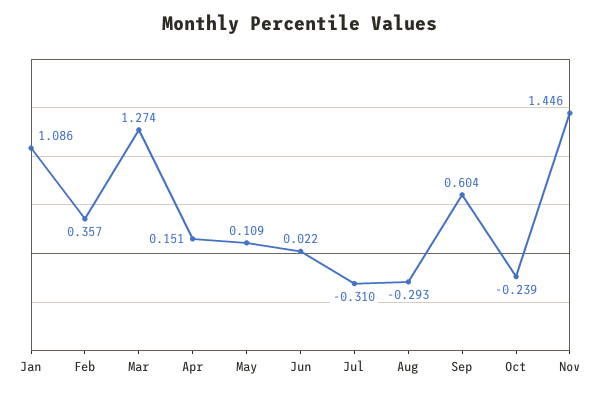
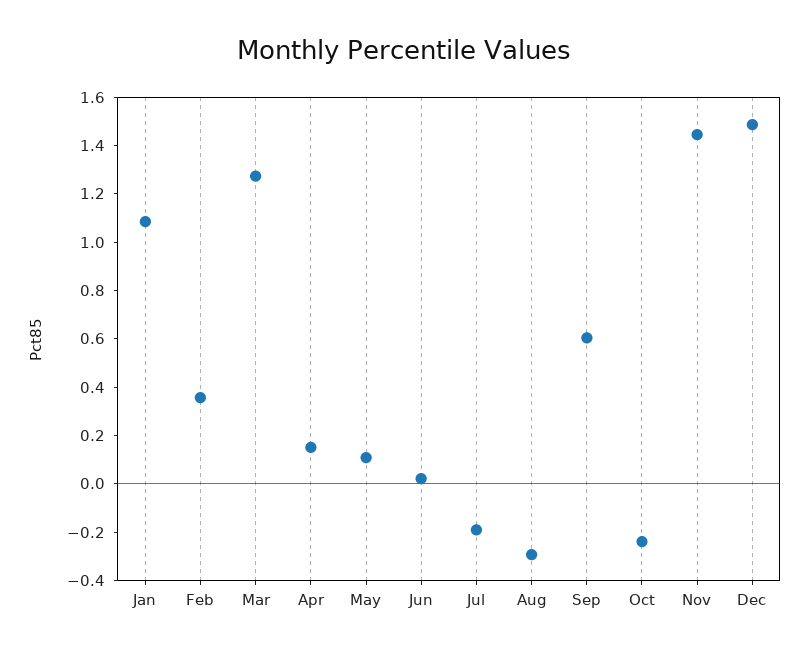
Jul: -0.31 -> -0.2
Dec: none -> 1.5

